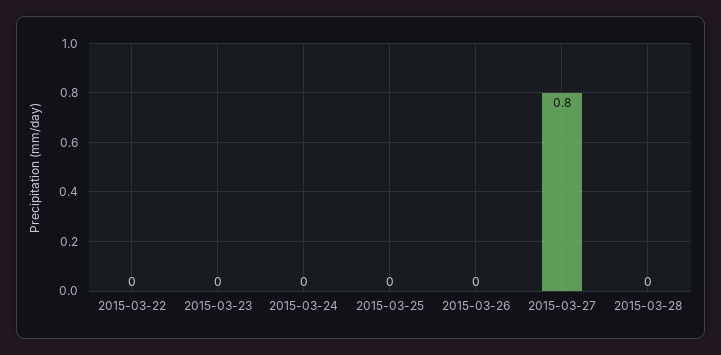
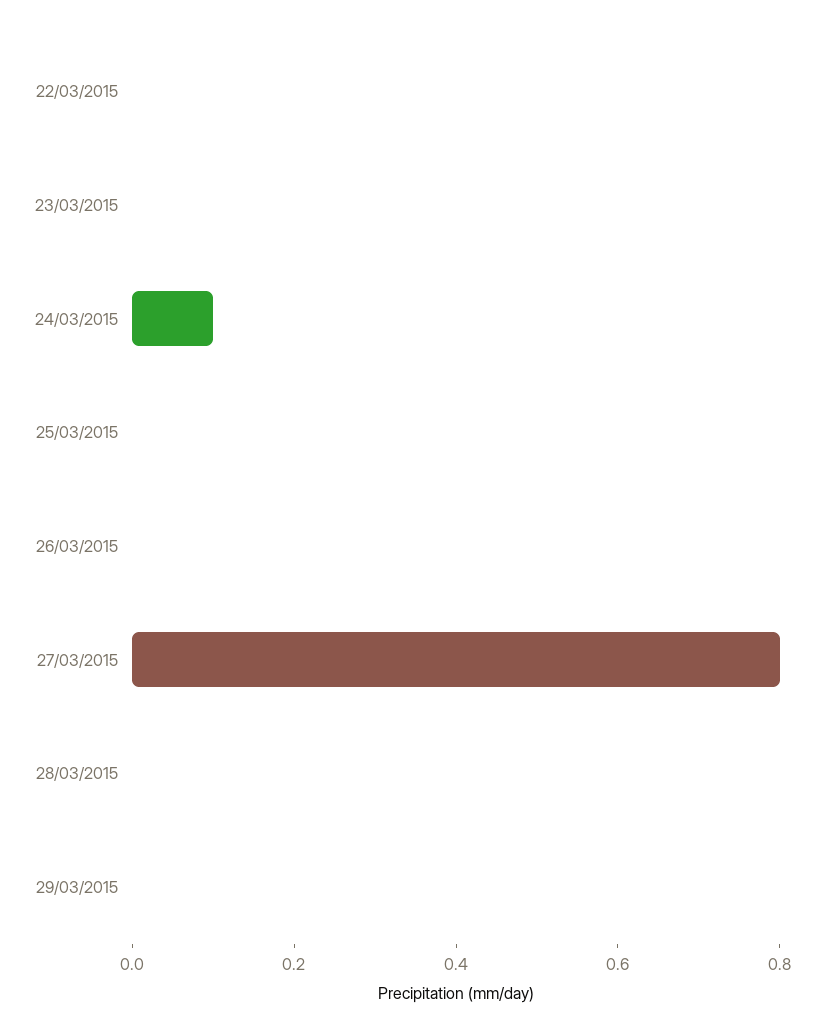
2015-03-24: 0 -> 0.1
29/03/2015: none -> 0

